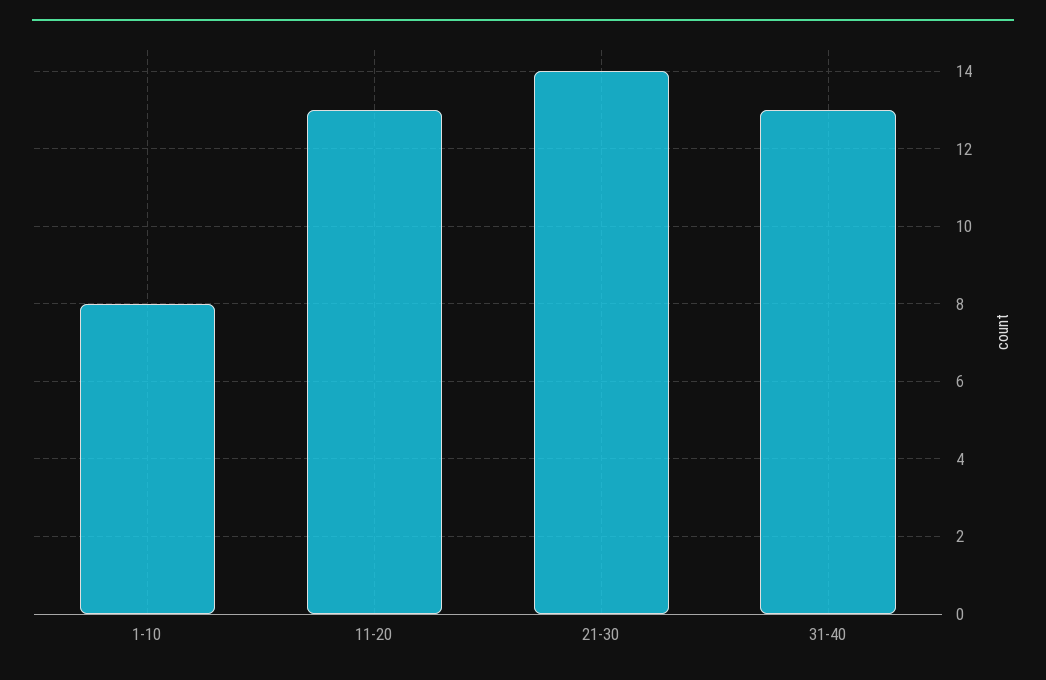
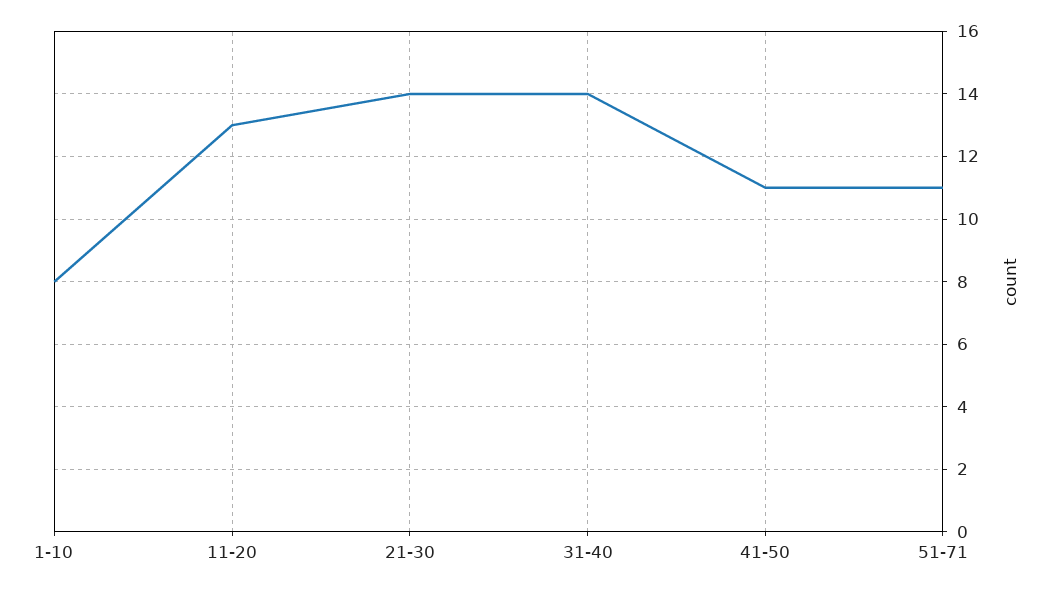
31-40: 13 -> 14
41-50: none -> 11
51-71: none -> 11

